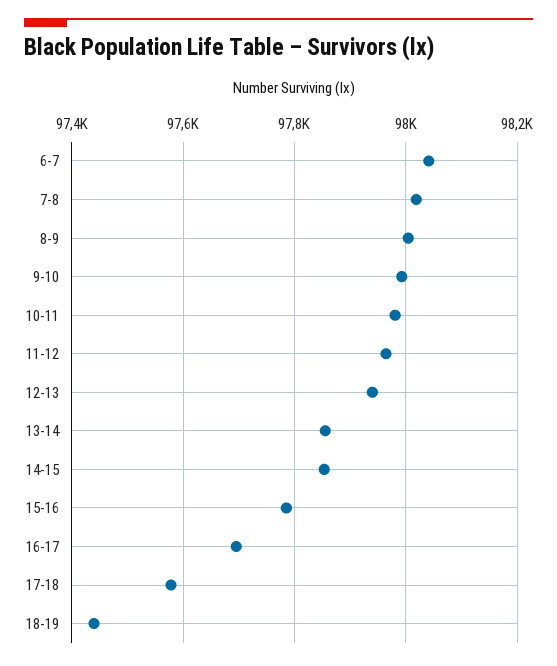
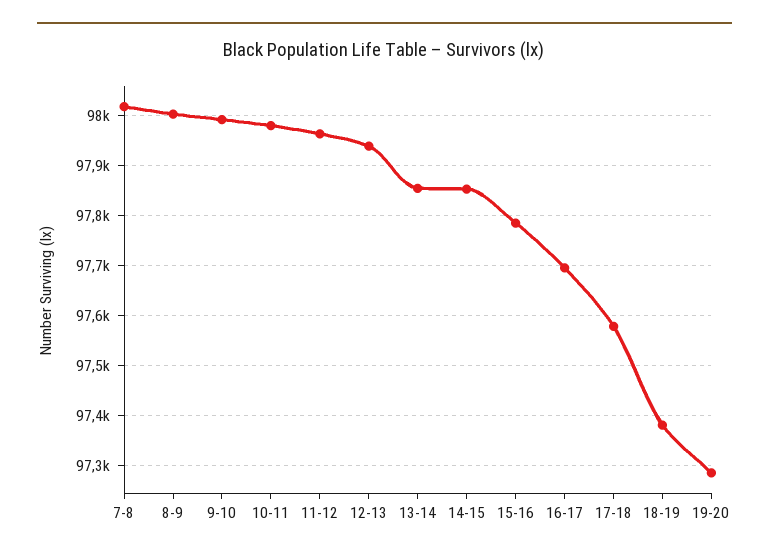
6-7: 98040 -> none
18-19: 97440 -> 97380
19-20: none -> 97280

